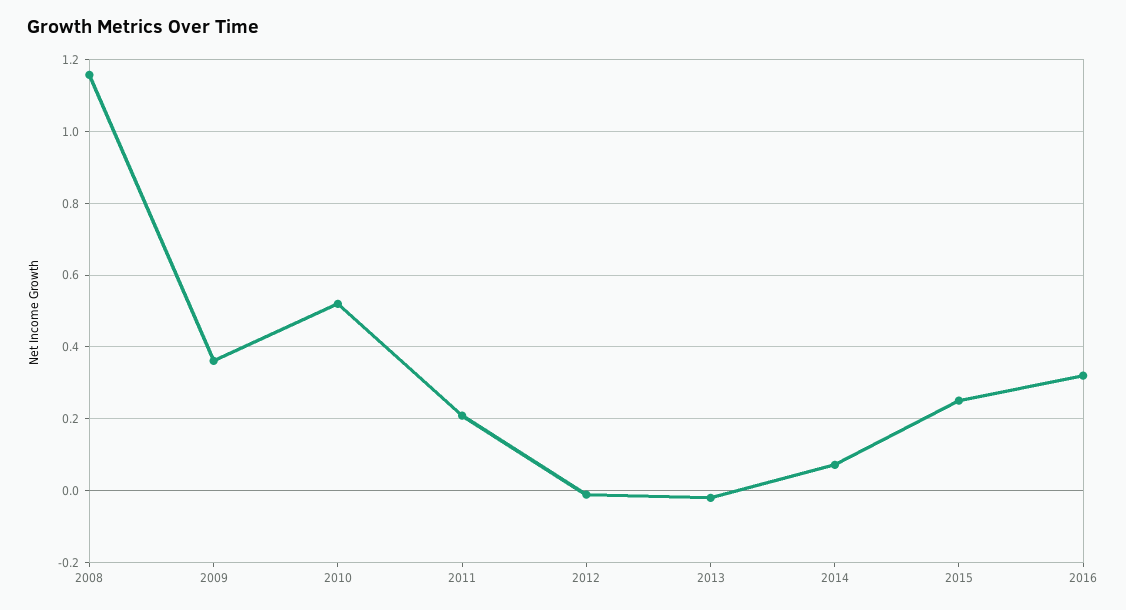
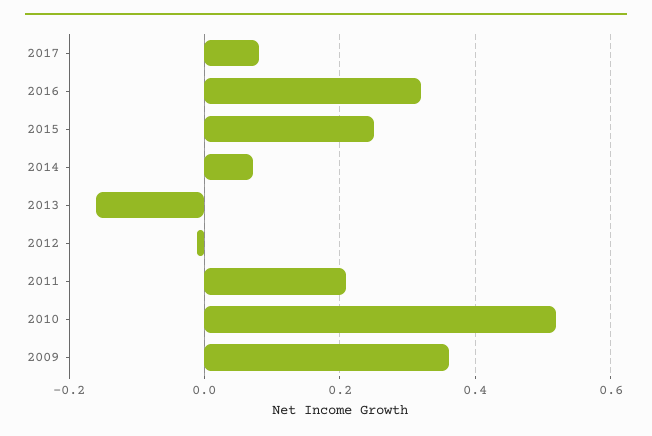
2008: 1.16 -> none
2013: -0.02 -> -0.16
2017: none -> 0.08

